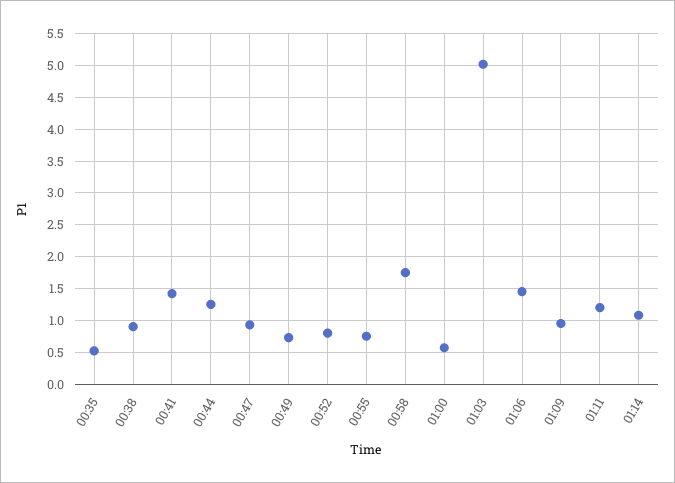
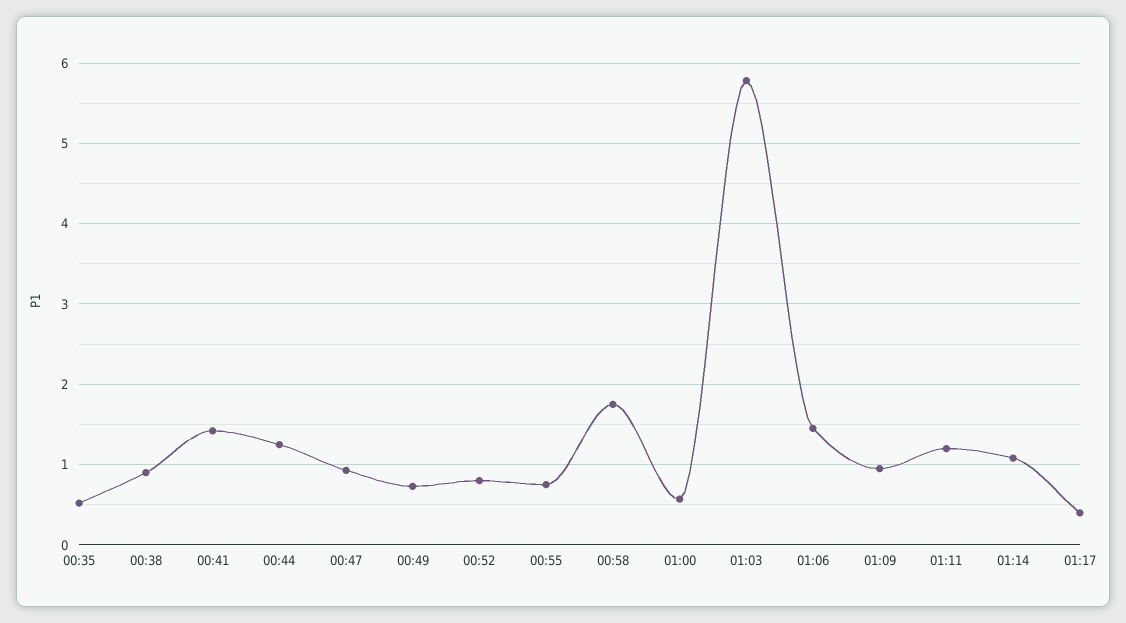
01:03: 5 -> 5.8
01:17: none -> 0.4

